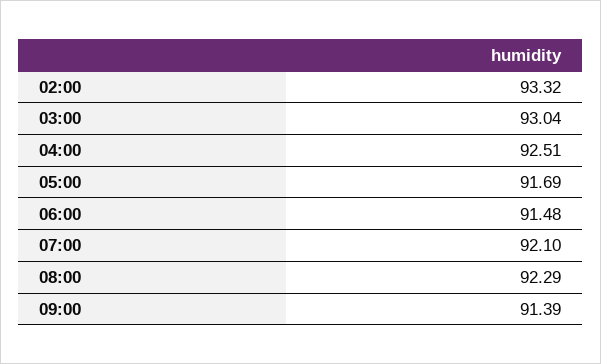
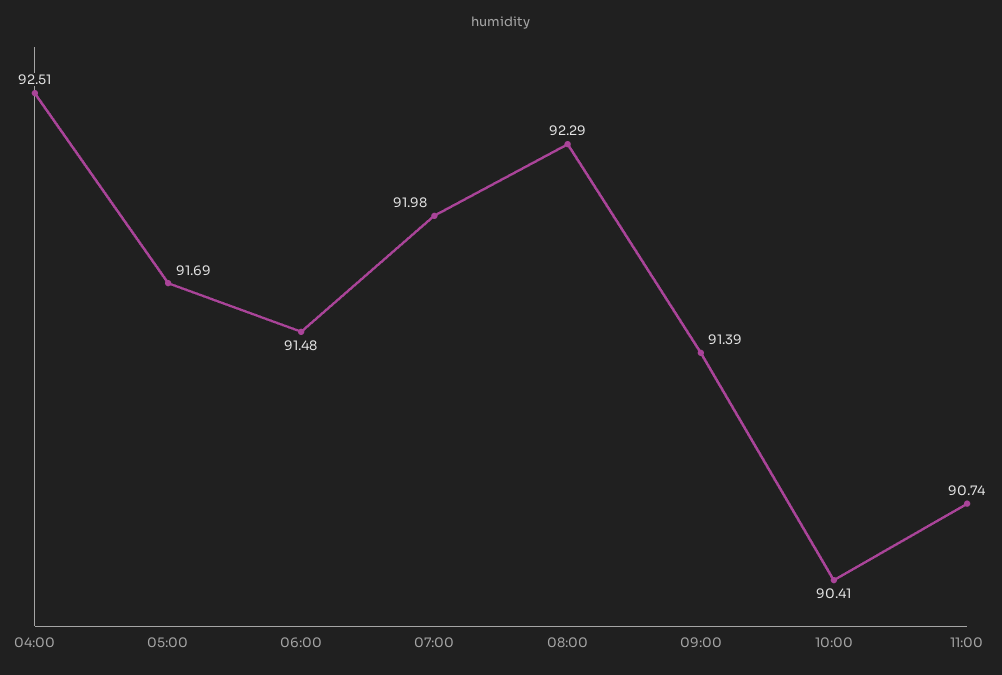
02:00: 93.32 -> none
03:00: 93.04 -> none
07:00: 92.1 -> 91.98
10:00: none -> 90.41
11:00: none -> 90.74

